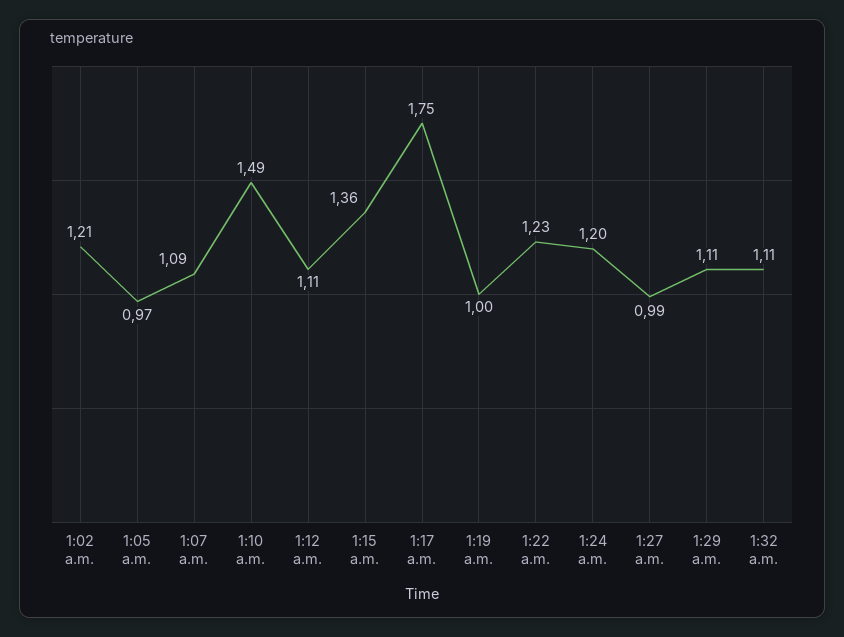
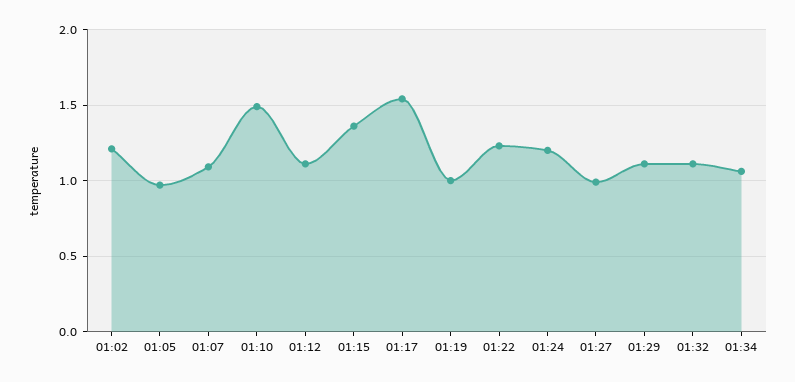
1:17 a.m.: 1.75 -> 1.55
01:34: none -> 1.05

